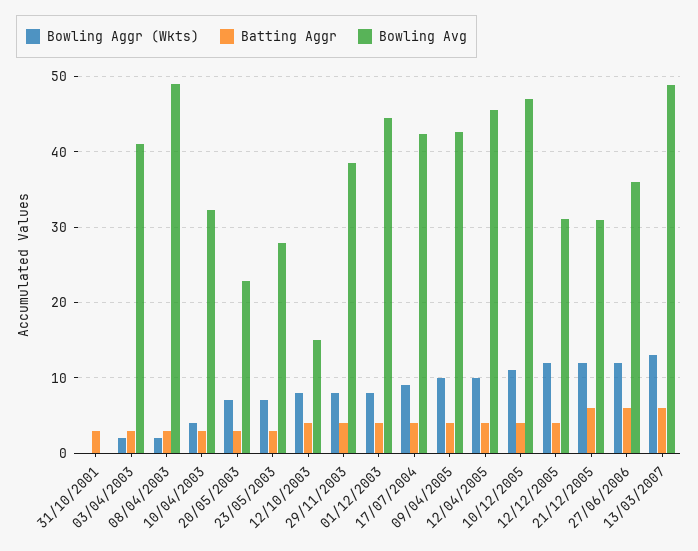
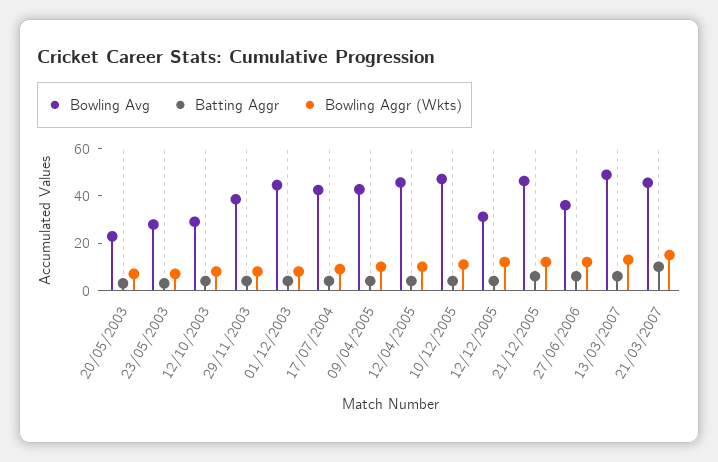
Bowling Aggr (Wkts), 31/10/2001: 0 -> none
Batting Aggr, 31/10/2001: 3 -> none
Bowling Avg, 31/10/2001: 0 -> none
Bowling Aggr (Wkts), 03/04/2003: 2 -> none
Batting Aggr, 03/04/2003: 3 -> none
Bowling Avg, 03/04/2003: 41 -> none
Bowling Aggr (Wkts), 08/04/2003: 2 -> none
Batting Aggr, 08/04/2003: 3 -> none
Bowling Avg, 08/04/2003: 49 -> none
Bowling Aggr (Wkts), 10/04/2003: 4 -> none
Batting Aggr, 10/04/2003: 3 -> none
Bowling Avg, 10/04/2003: 32 -> none
Bowling Avg, 12/10/2003: 15 -> 30
Bowling Avg, 21/12/2005: 31 -> 45
Bowling Avg, 21/03/2007: none -> 45
Batting Aggr, 21/03/2007: none -> 10
Bowling Aggr (Wkts), 21/03/2007: none -> 15

